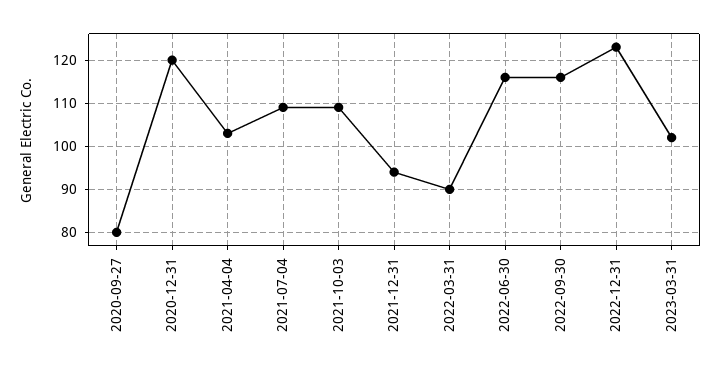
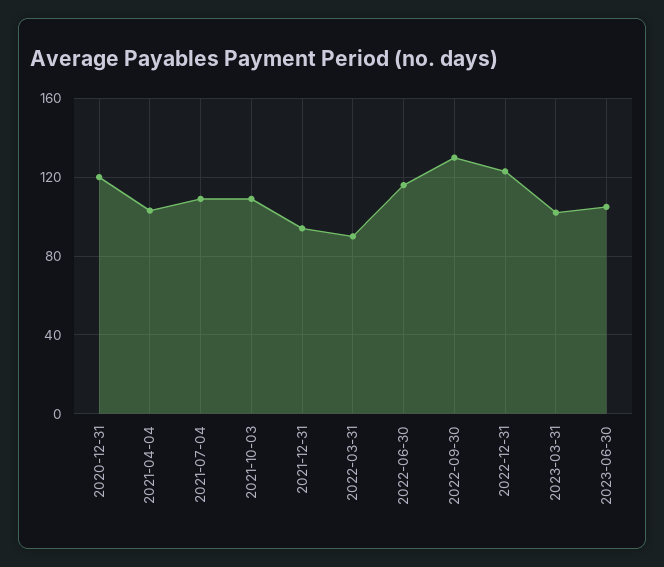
2020-09-27: 80 -> none
2022-09-30: 115 -> 130
2023-06-30: none -> 105

